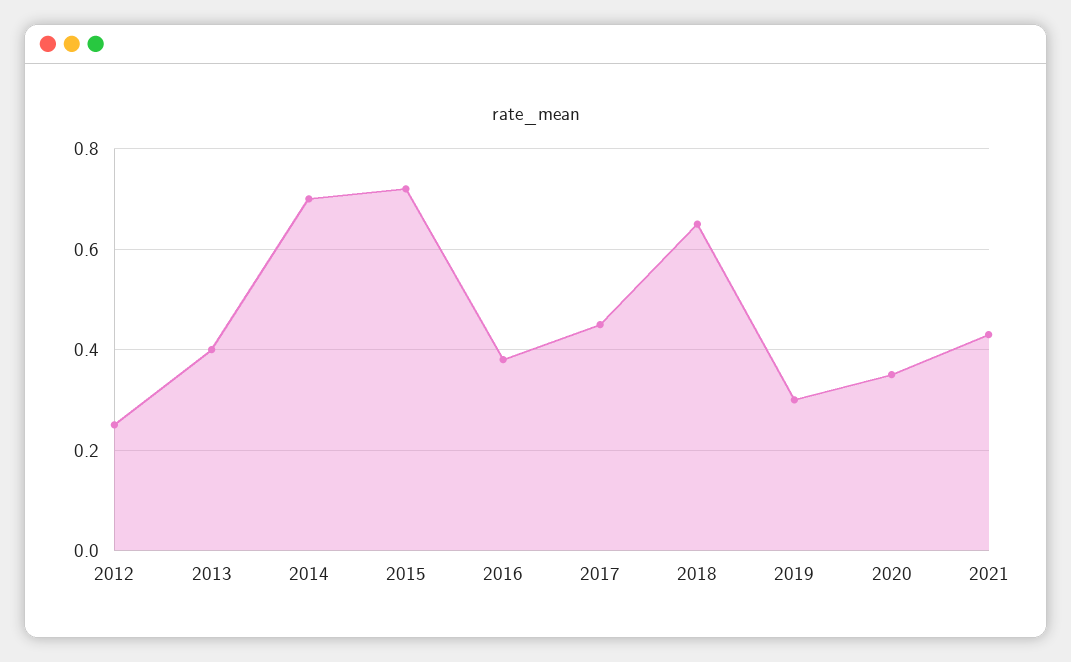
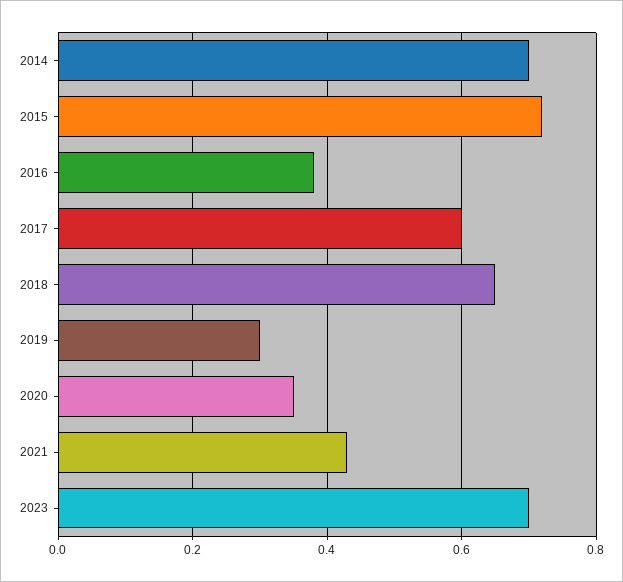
2012: 0.25 -> none
2013: 0.4 -> none
2017: 0.45 -> 0.6
2023: none -> 0.7

